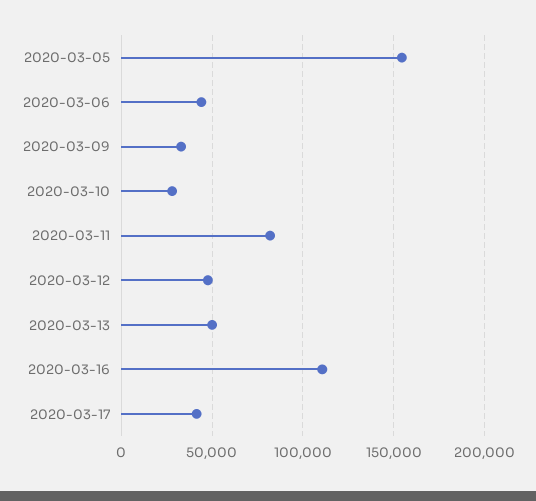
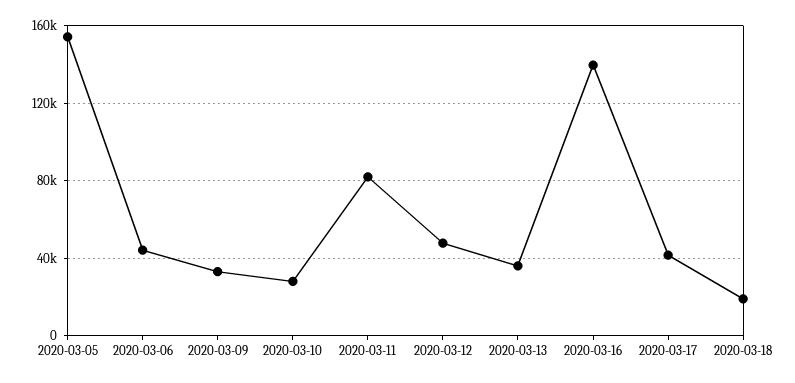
2020-03-13: 50000 -> 35000
2020-03-16: 110000 -> 140000
2020-03-18: none -> 20000

